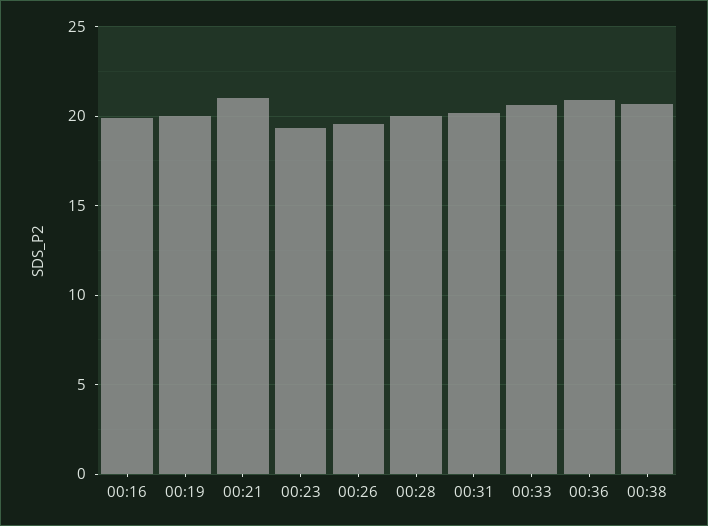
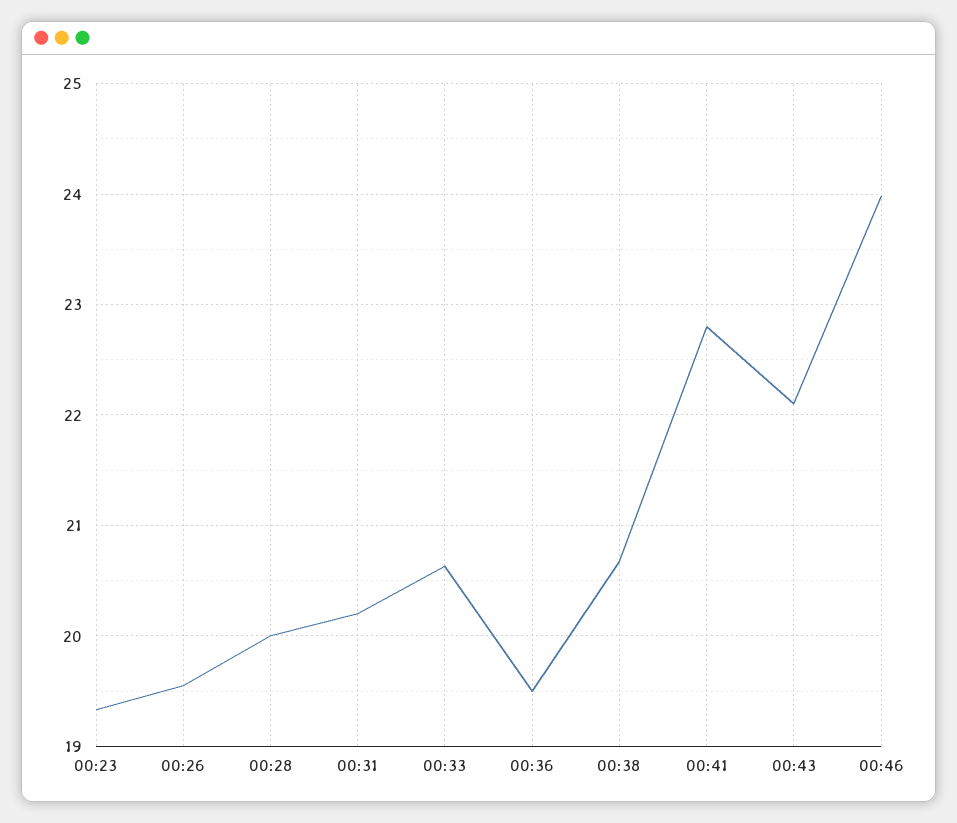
00:16: 20 -> none
00:19: 20 -> none
00:21: 21 -> none
00:36: 21 -> 19.5
00:41: none -> 22.8
00:43: none -> 22.1
00:46: none -> 24

